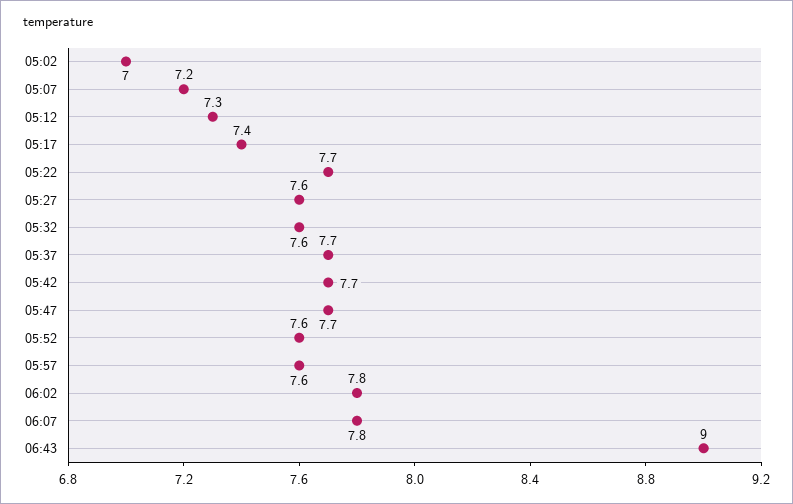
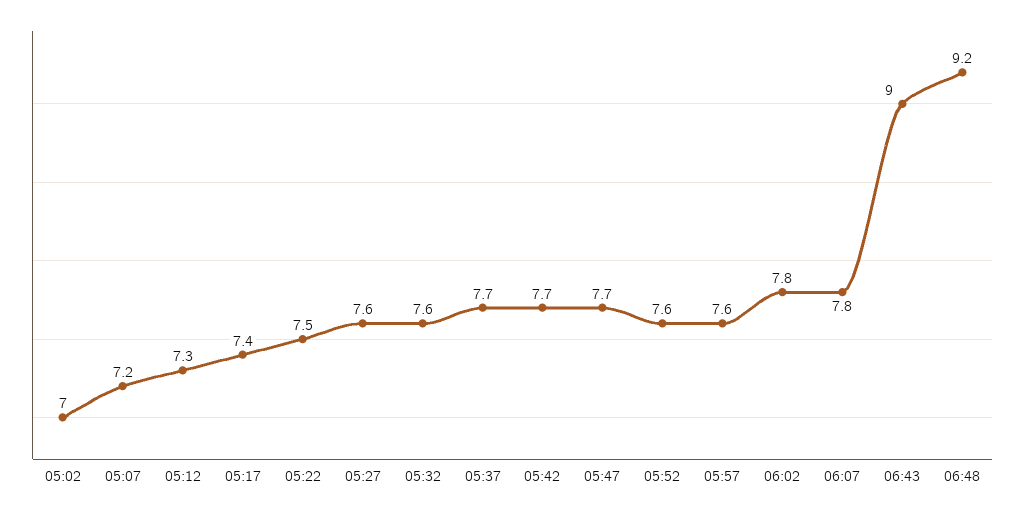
05:22: 7.7 -> 7.5
06:48: none -> 9.2

